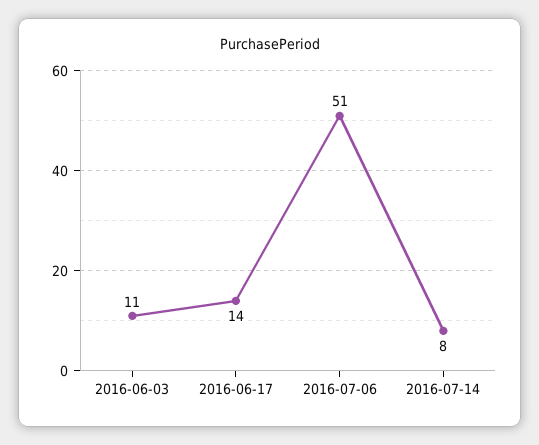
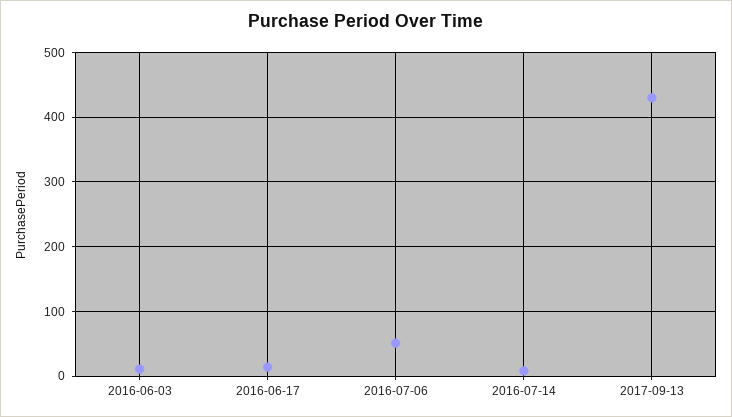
2017-09-13: none -> 430

